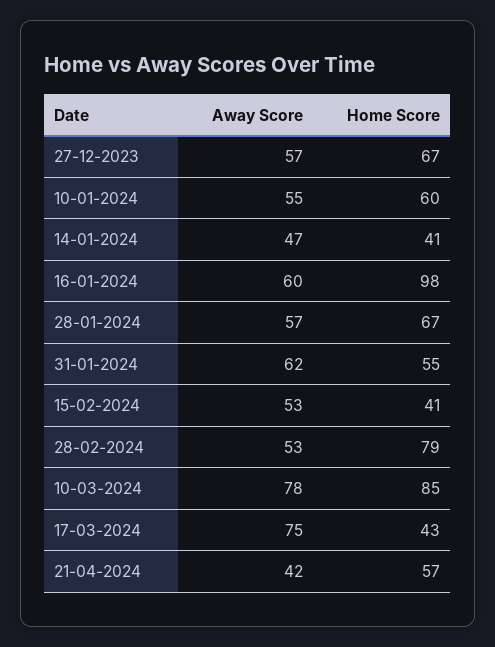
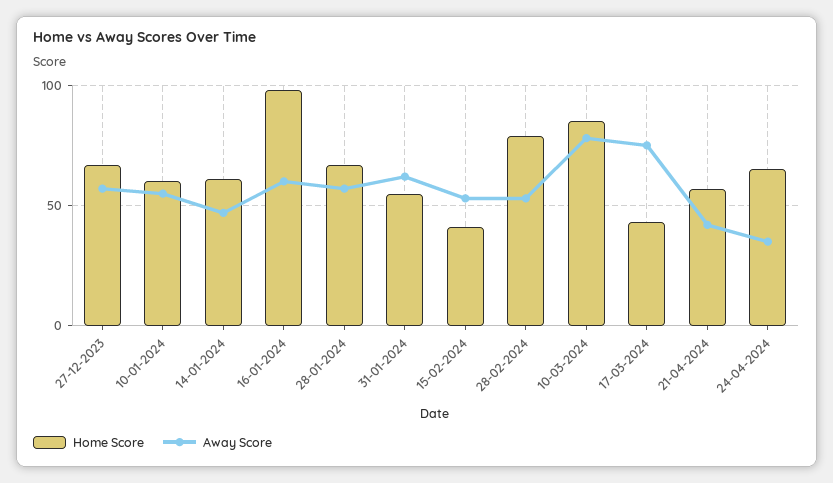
Home Score, 14-01-2024: 41 -> 60
Home Score, 24-04-2024: none -> 65
Away Score, 24-04-2024: none -> 35

